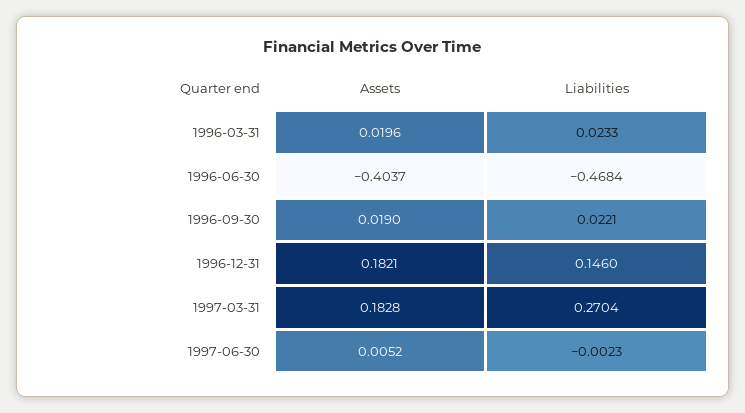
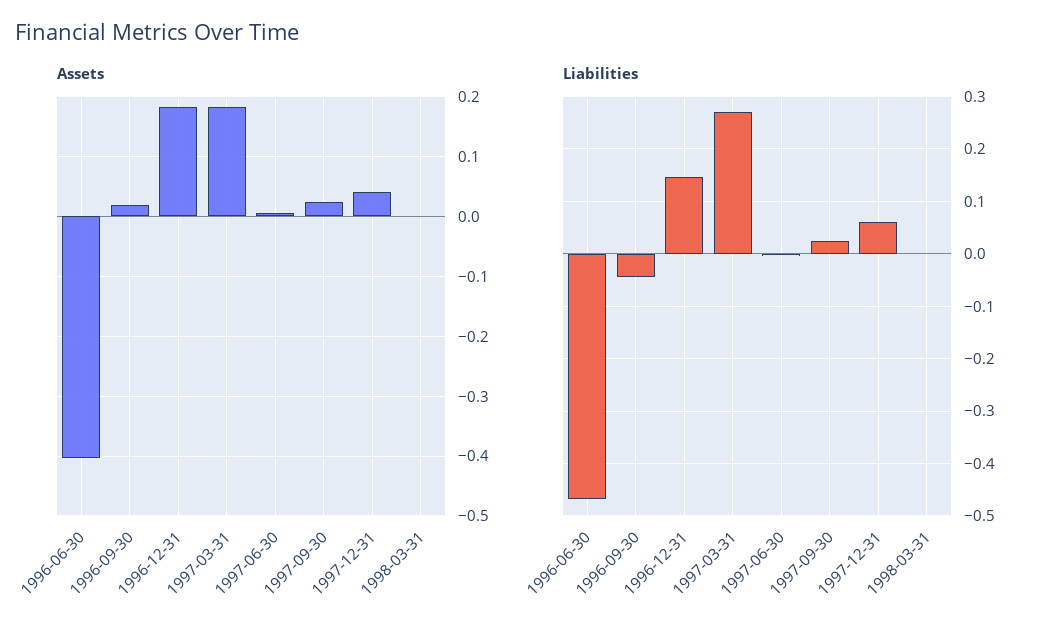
Assets, 1996-03-31: 0.0196 -> none
Liabilities, 1996-03-31: 0.0233 -> none
Liabilities, 1996-09-30: 0.0221 -> -0.04
Assets, 1997-09-30: none -> 0.02
Assets, 1997-12-31: none -> 0.04
Assets, 1998-03-31: none -> 0
Liabilities, 1997-09-30: none -> 0.02
Liabilities, 1997-12-31: none -> 0.06
Liabilities, 1998-03-31: none -> 0

